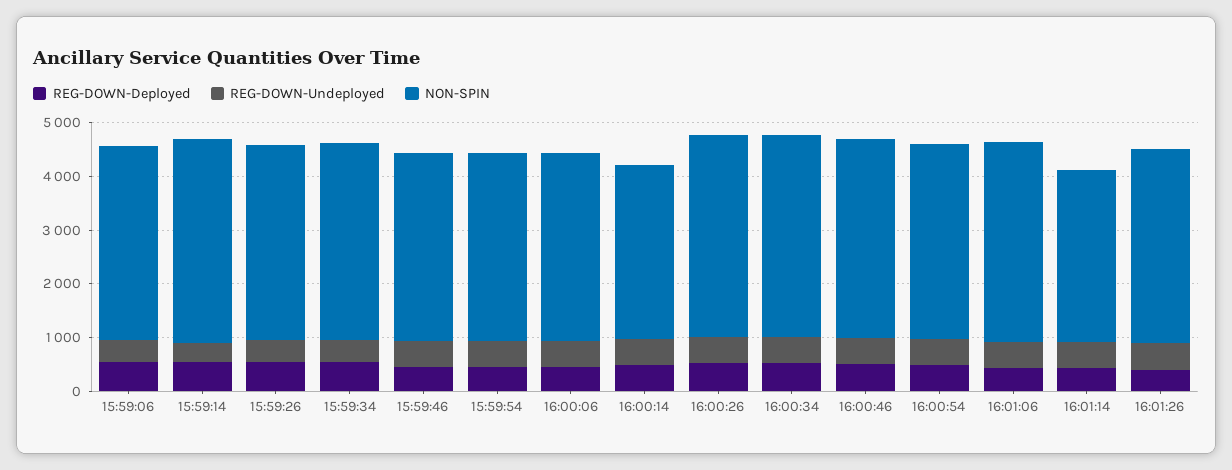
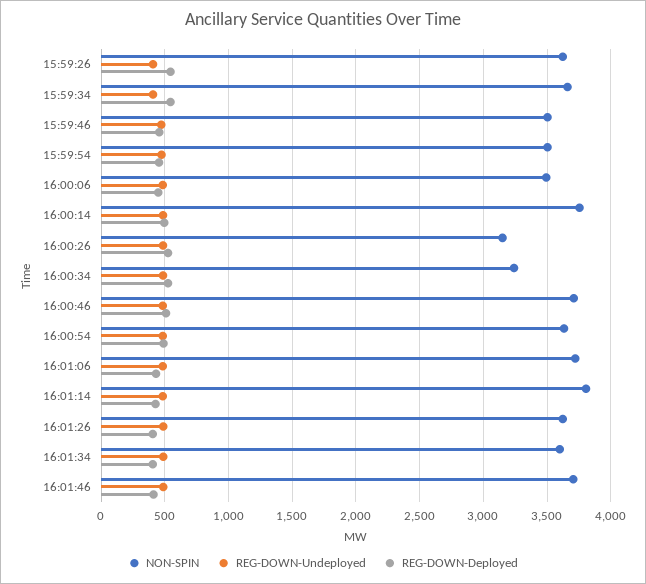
REG-DOWN-Deployed, 15:59:06: 600 -> none
REG-DOWN-Undeployed, 15:59:06: 400 -> none
NON-SPIN, 15:59:06: 3600 -> none
REG-DOWN-Deployed, 15:59:14: 600 -> none
REG-DOWN-Undeployed, 15:59:14: 400 -> none
NON-SPIN, 15:59:14: 3800 -> none
NON-SPIN, 16:00:14: 3200 -> 3750
NON-SPIN, 16:00:26: 3800 -> 3150
NON-SPIN, 16:00:34: 3800 -> 3250
NON-SPIN, 16:01:14: 3200 -> 3800
NON-SPIN, 16:01:34: none -> 3600
REG-DOWN-Undeployed, 16:01:34: none -> 500
REG-DOWN-Deployed, 16:01:34: none -> 400
NON-SPIN, 16:01:46: none -> 3700
REG-DOWN-Undeployed, 16:01:46: none -> 500
REG-DOWN-Deployed, 16:01:46: none -> 400

